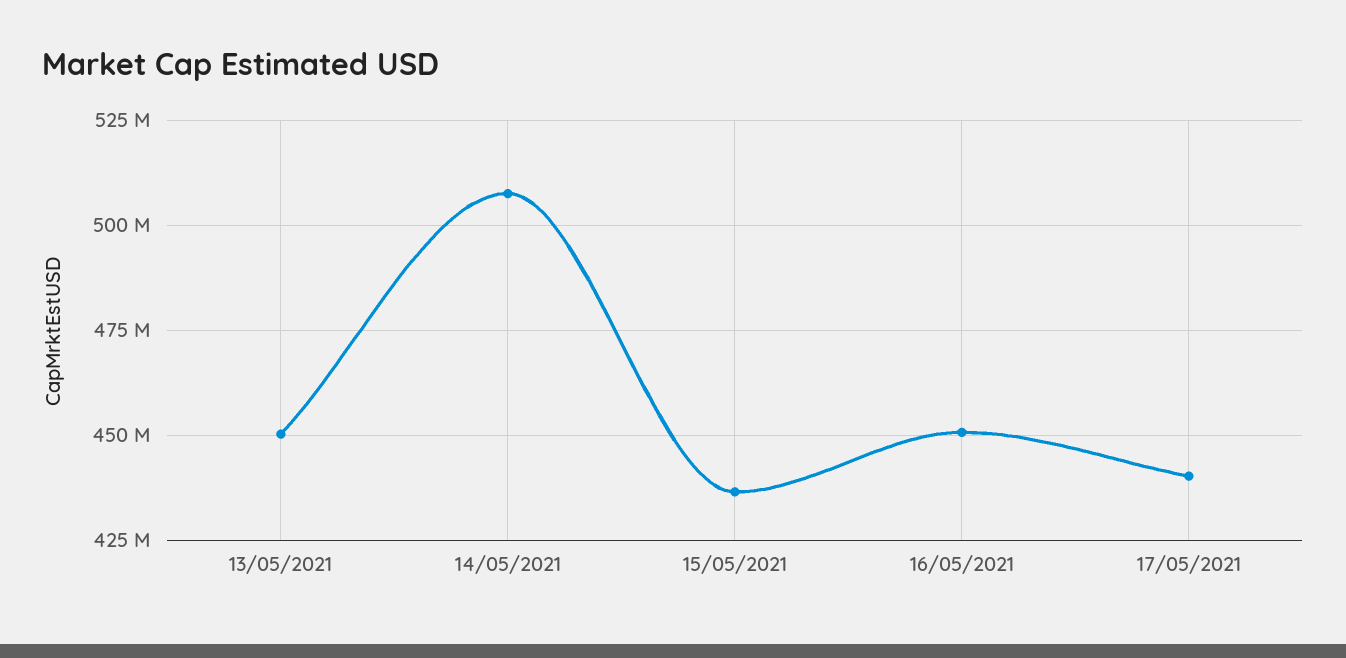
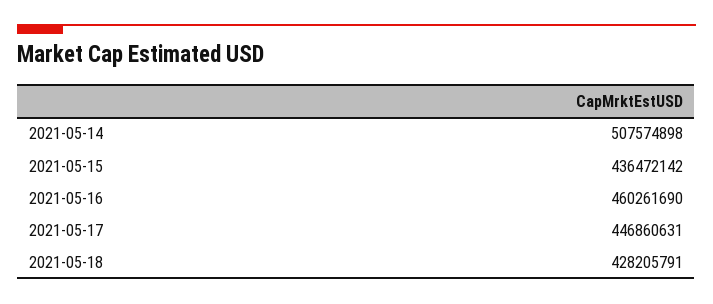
13/05/2021: 450000000 -> none
16/05/2021: 450000000 -> 460261690
17/05/2021: 440000000 -> 446860631
2021-05-18: none -> 428205791

